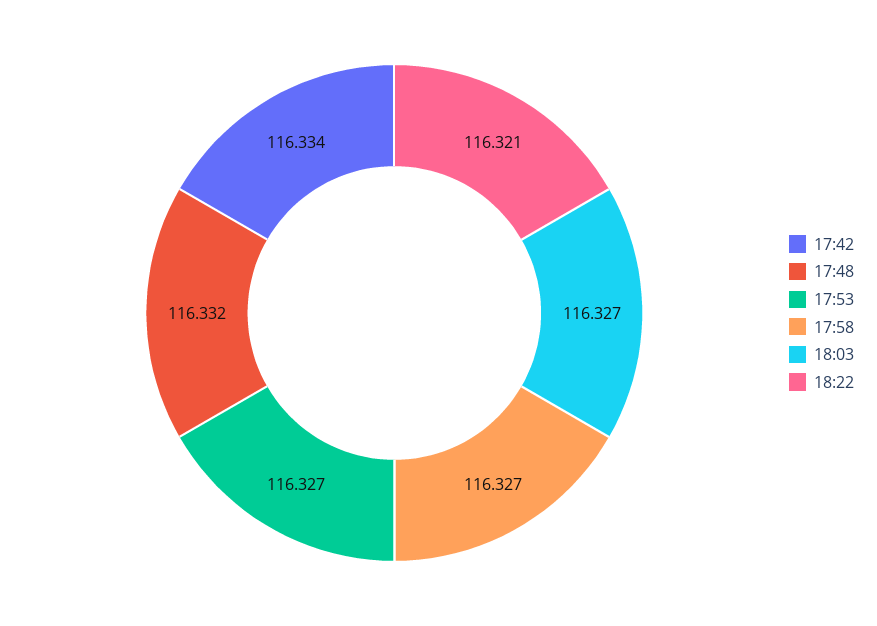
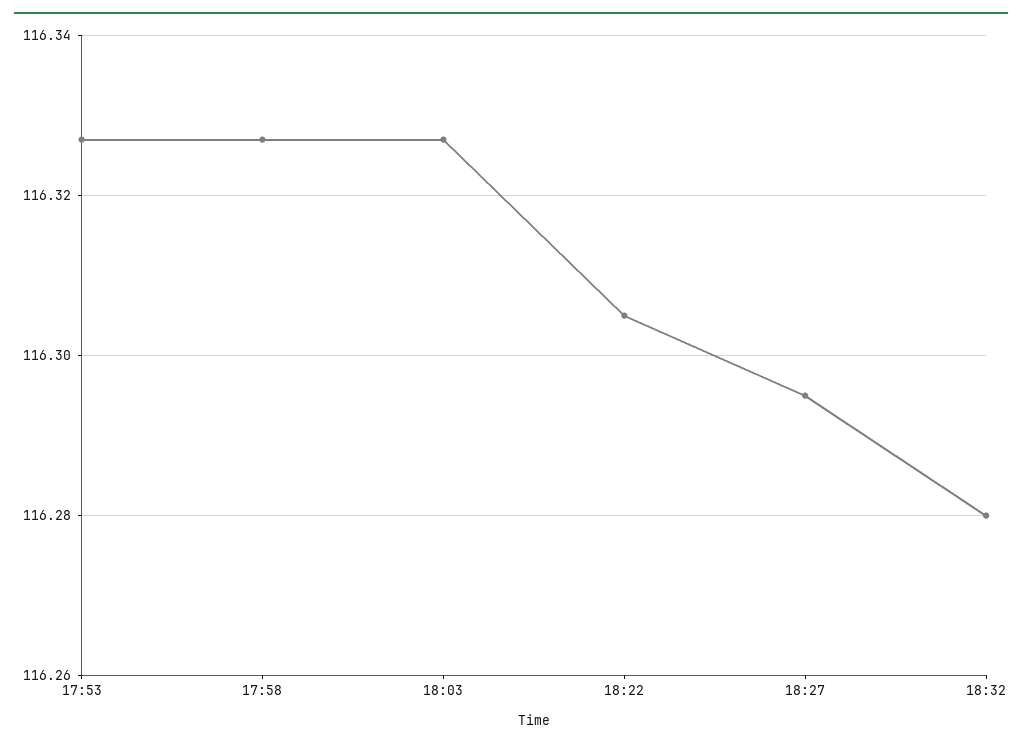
17:42: 116.334 -> none
17:48: 116.332 -> none
18:22: 116.321 -> 116.305
18:27: none -> 116.295
18:32: none -> 116.28

